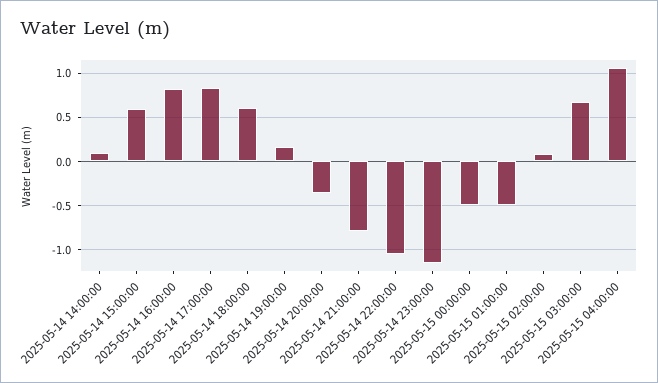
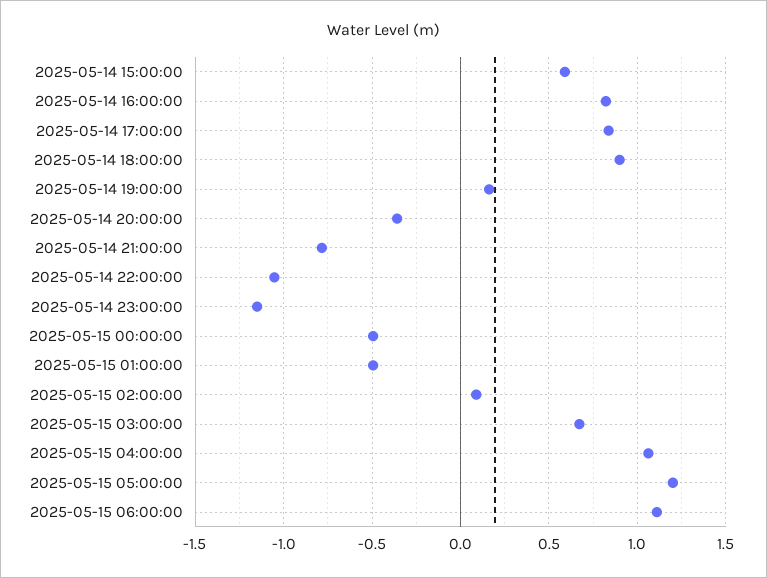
2025-05-14 14:00:00: 0.1 -> none
2025-05-14 18:00:00: 0.6 -> 0.9
2025-05-15 05:00:00: none -> 1.2
2025-05-15 06:00:00: none -> 1.1

